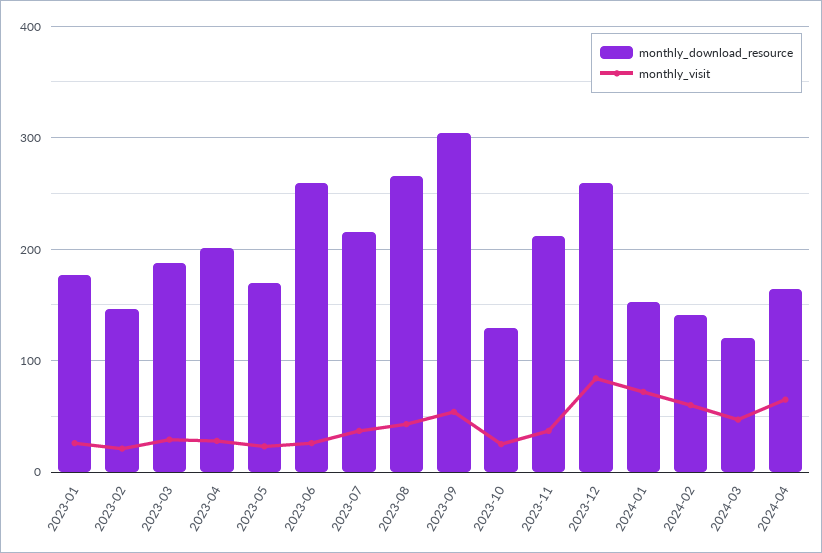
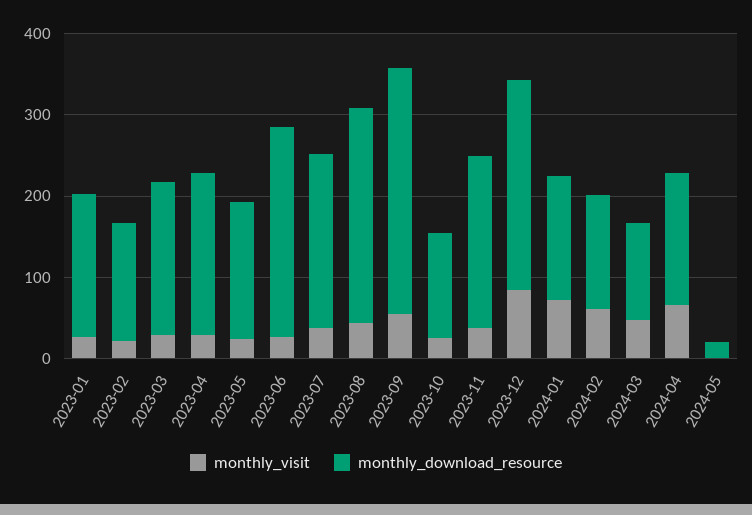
monthly_visit, 2024-05: none -> 0
monthly_download_resource, 2024-05: none -> 20

